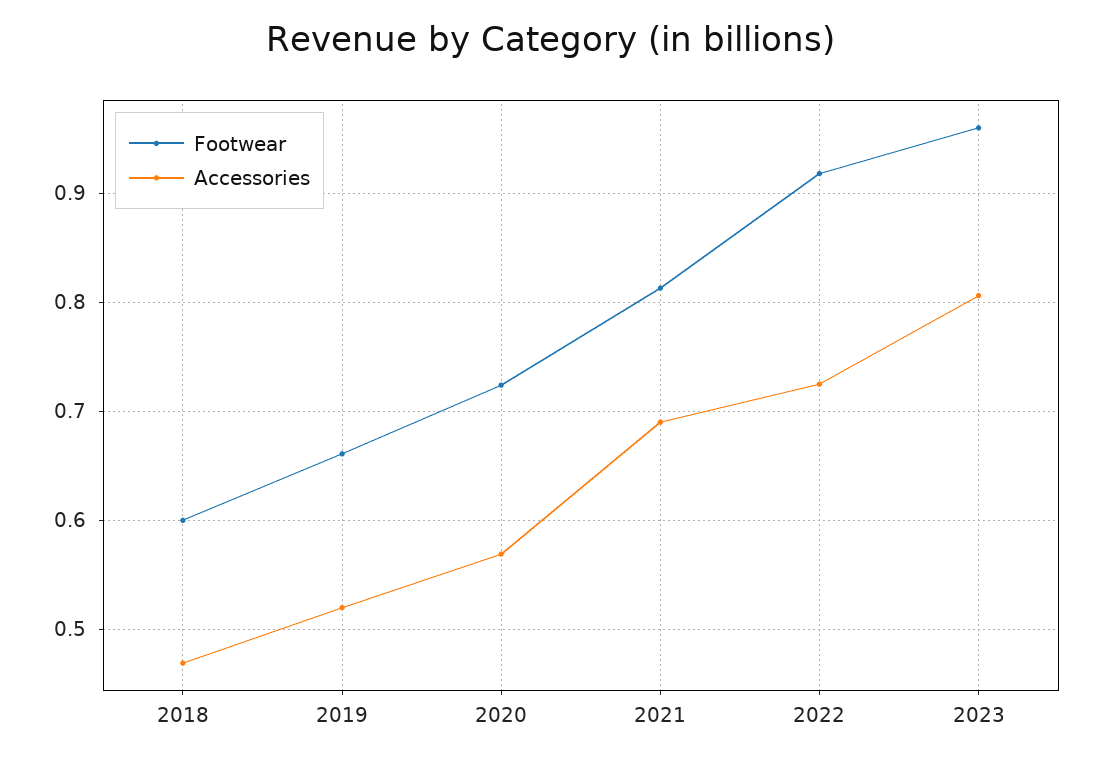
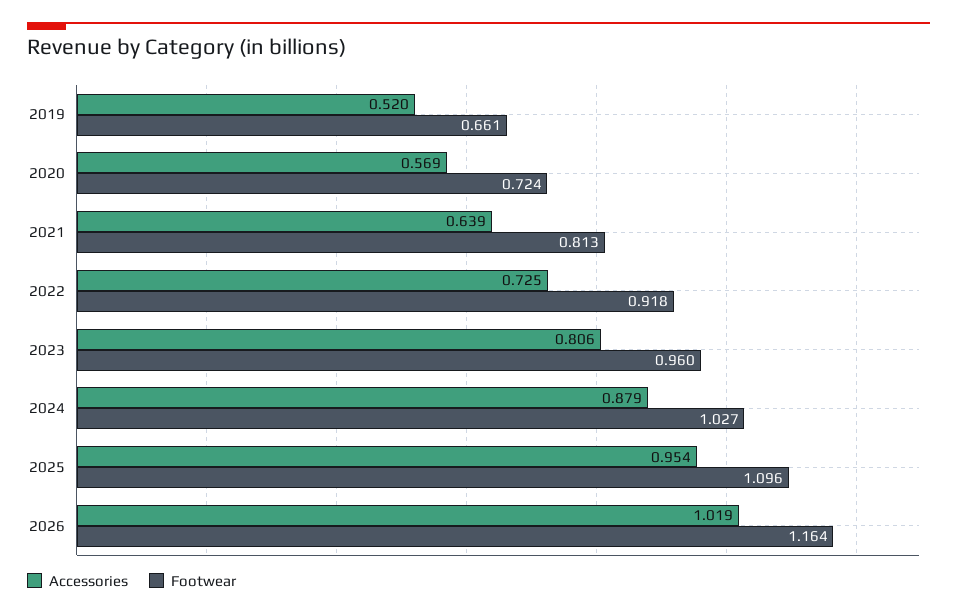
Footwear, 2018: 0.6 -> none
Accessories, 2018: 0.47 -> none
Accessories, 2021: 0.69 -> 0.639
Accessories, 2024: none -> 0.879
Footwear, 2024: none -> 1.027
Accessories, 2025: none -> 0.954
Footwear, 2025: none -> 1.096
Accessories, 2026: none -> 1.019
Footwear, 2026: none -> 1.164

